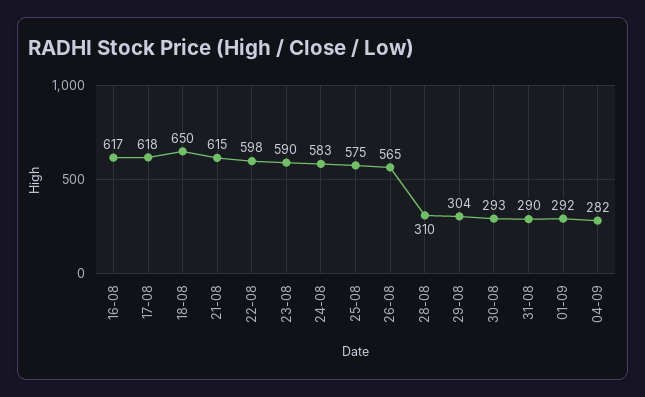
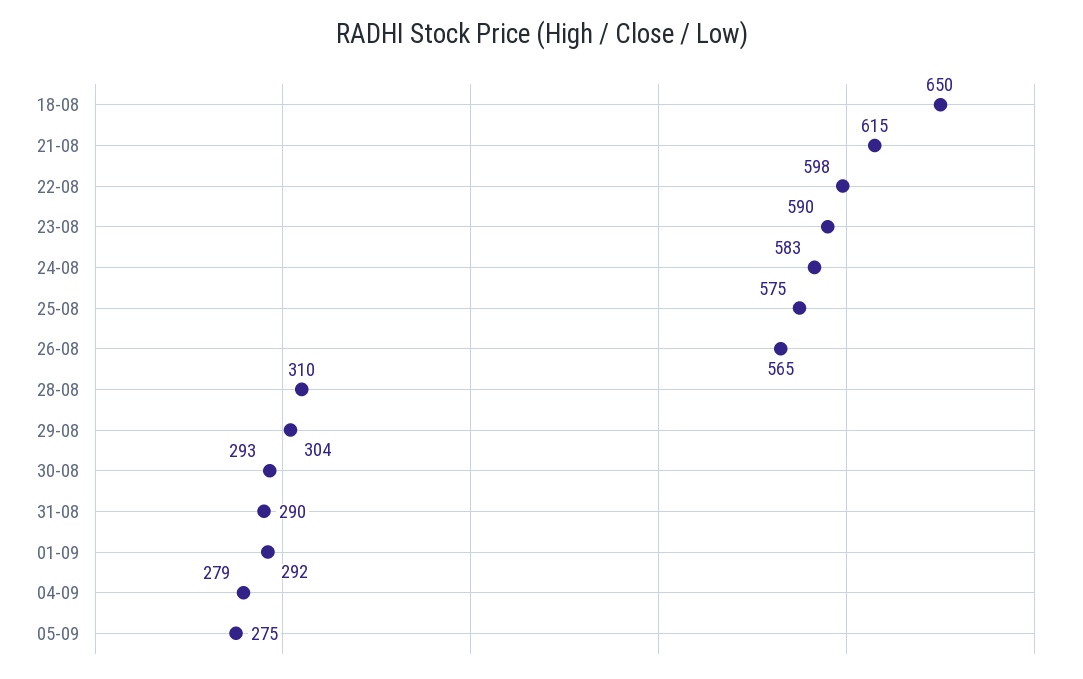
16-08: 617 -> none
17-08: 618 -> none
04-09: 282 -> 279
05-09: none -> 275

